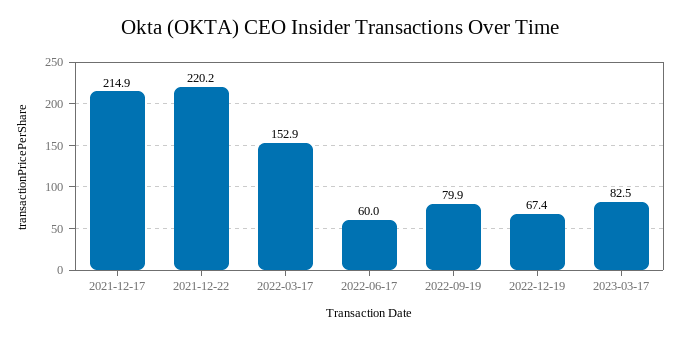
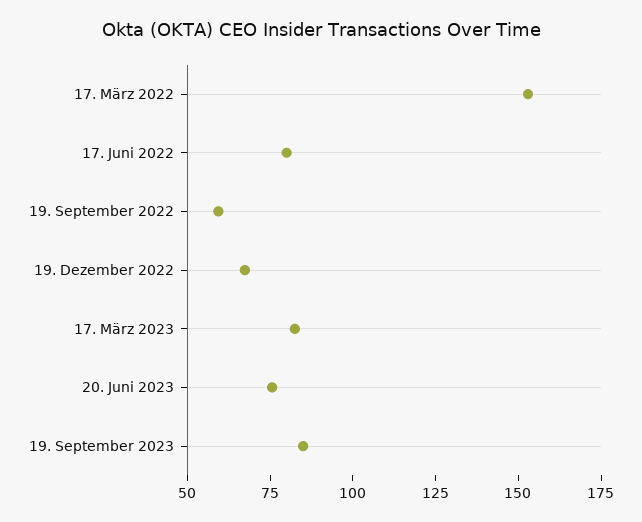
2021-12-17: 214.9 -> none
2021-12-22: 220.2 -> none
2022-06-17: 60 -> 80
2022-09-19: 79.9 -> 60
20. Juni 2023: none -> 75
19. September 2023: none -> 85

